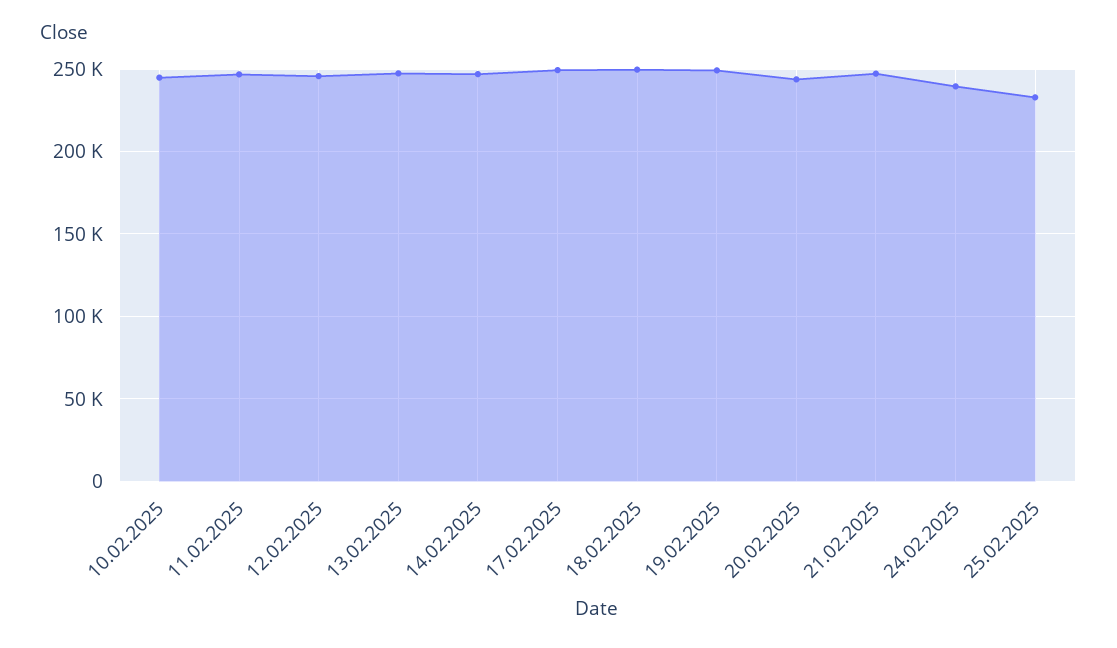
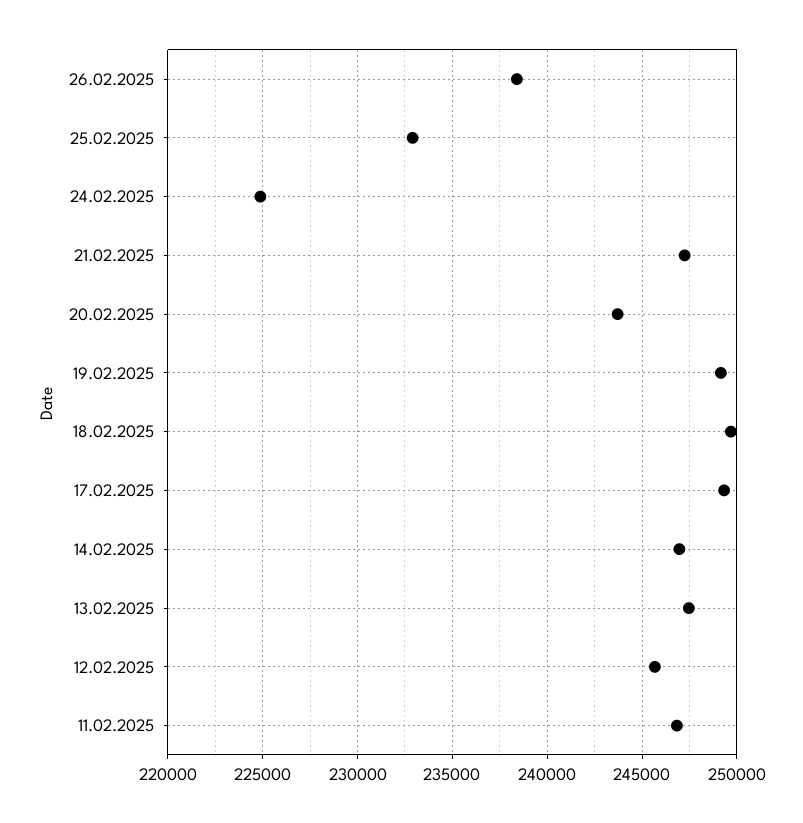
10.02.2025: 245000 -> none
24.02.2025: 240000 -> 225000
26.02.2025: none -> 238500

